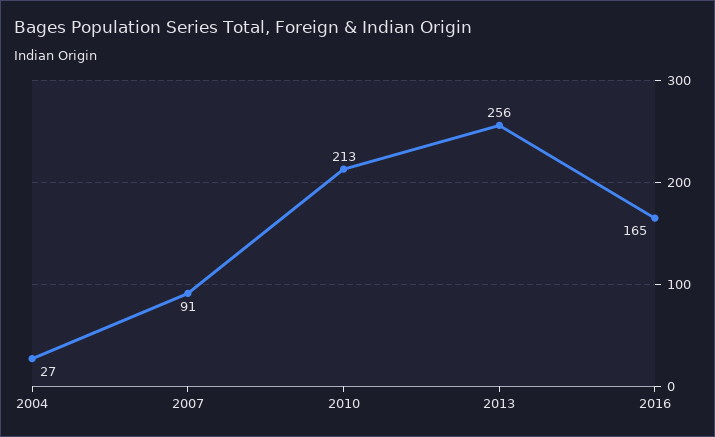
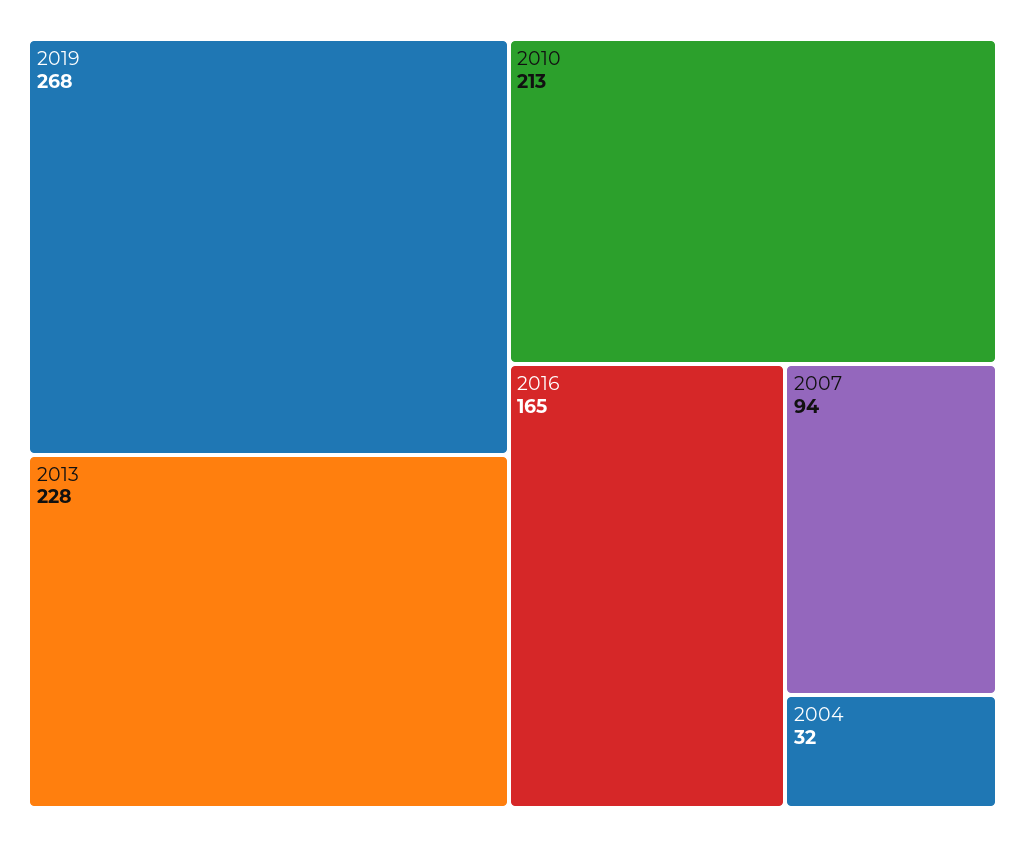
2004: 27 -> 32
2007: 91 -> 94
2013: 256 -> 228
2019: none -> 268

